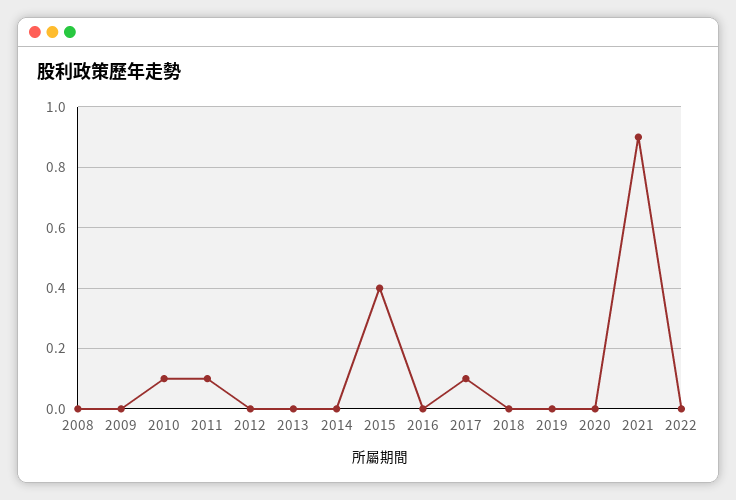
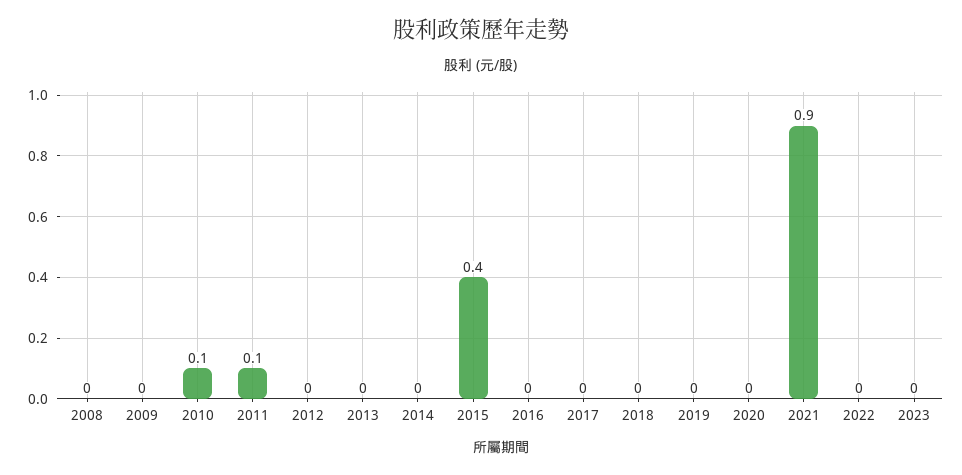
2017: 0.1 -> 0
2023: none -> 0

